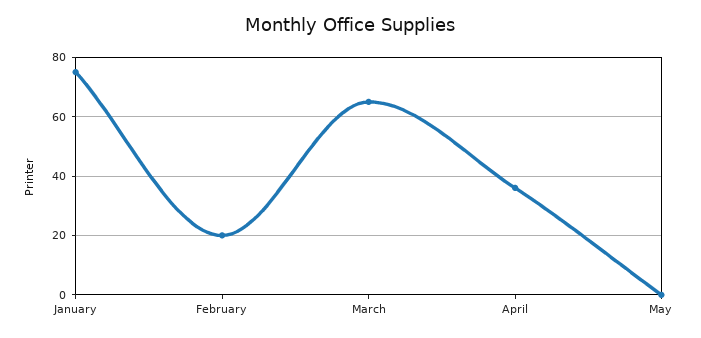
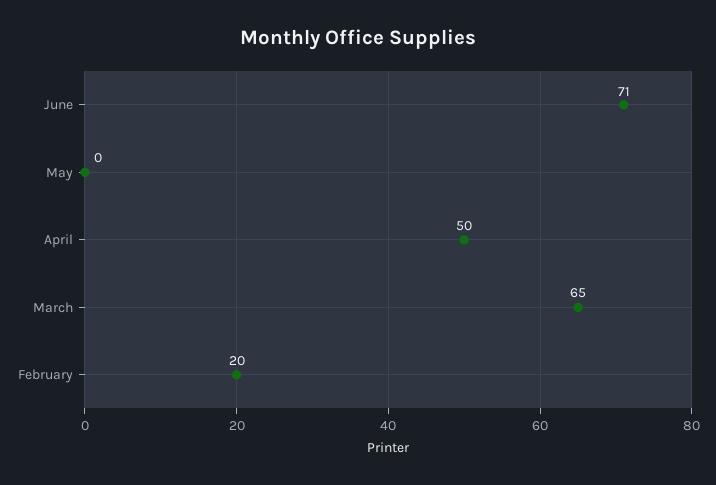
January: 75 -> none
April: 35 -> 50
June: none -> 71

